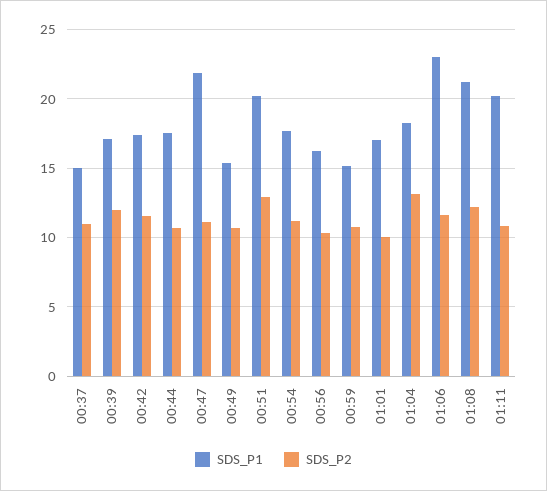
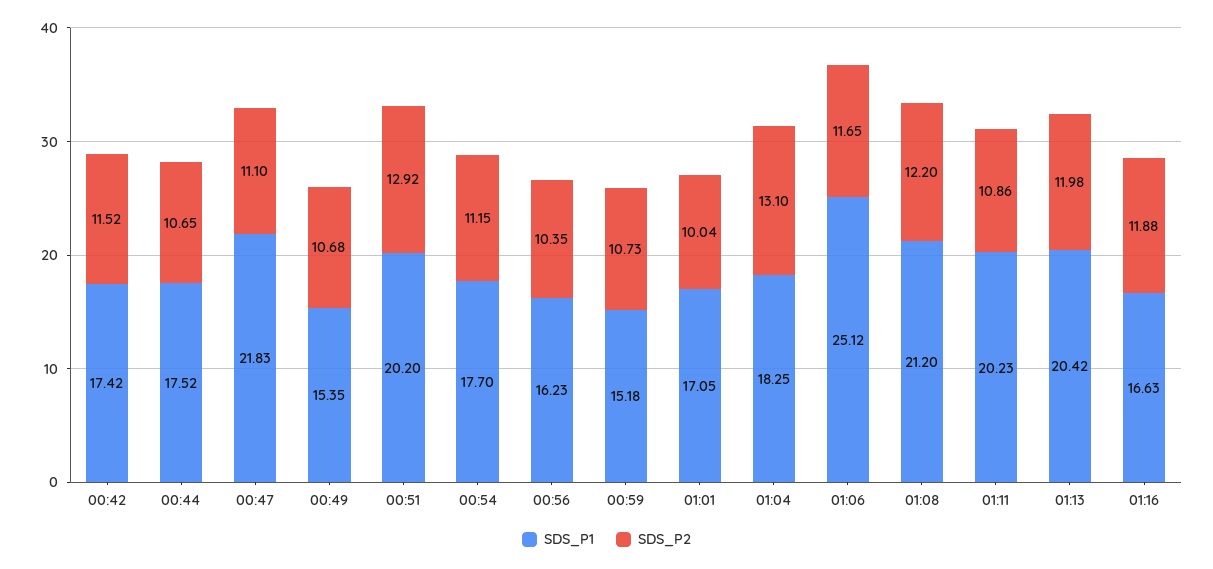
SDS_P1, 00:37: 15 -> none
SDS_P2, 00:37: 11 -> none
SDS_P1, 00:39: 17 -> none
SDS_P2, 00:39: 12 -> none
SDS_P1, 01:06: 23 -> 25.12
SDS_P1, 01:13: none -> 20.42
SDS_P2, 01:13: none -> 11.98
SDS_P1, 01:16: none -> 16.63
SDS_P2, 01:16: none -> 11.88

